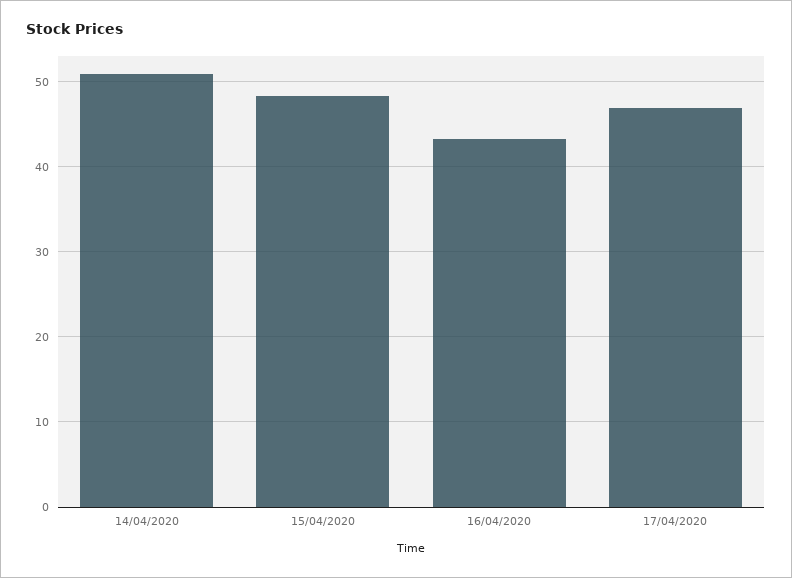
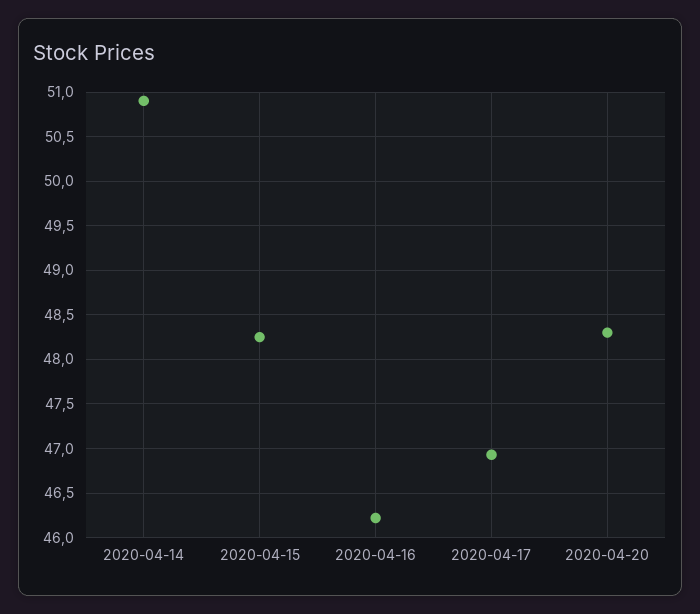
16/04/2020: 43 -> 46.2
2020-04-20: none -> 48.3

